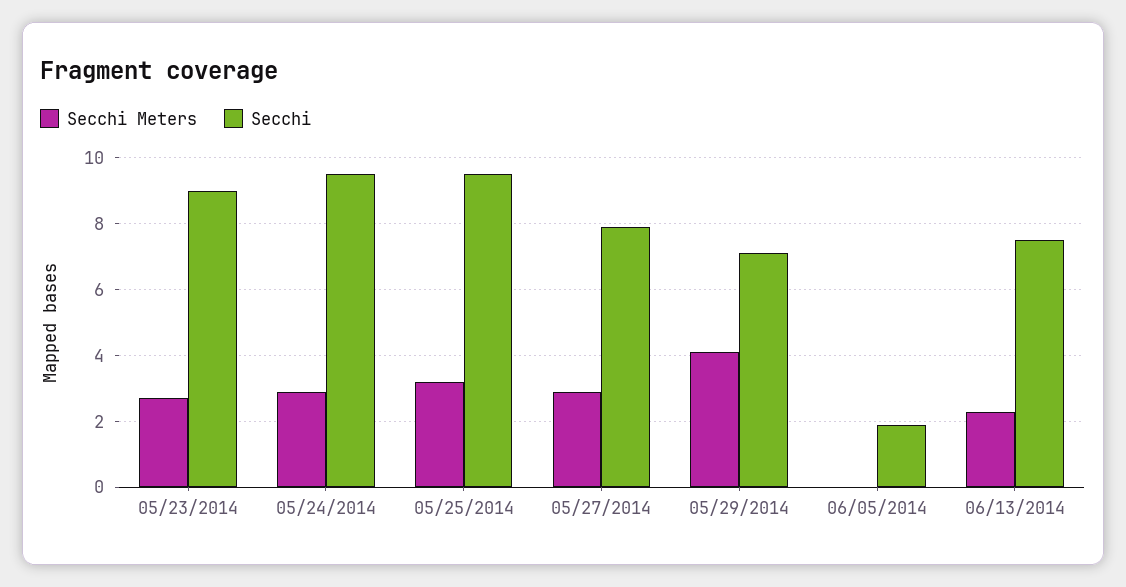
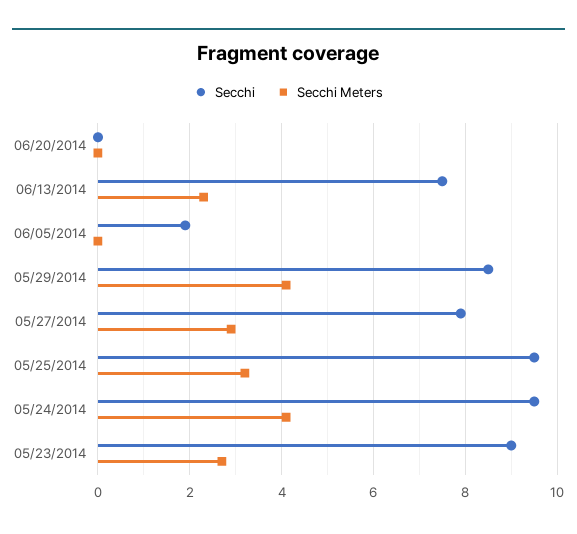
Secchi Meters, 05/24/2014: 3 -> 4
Secchi, 05/29/2014: 7 -> 8.5
Secchi, 06/20/2014: none -> 0
Secchi Meters, 06/20/2014: none -> 0

